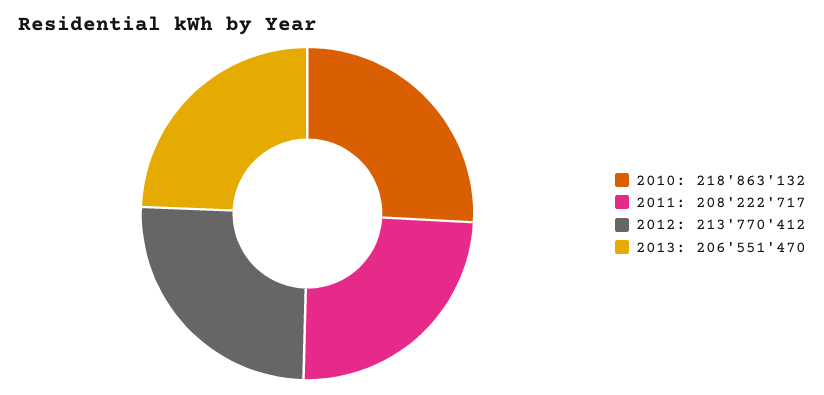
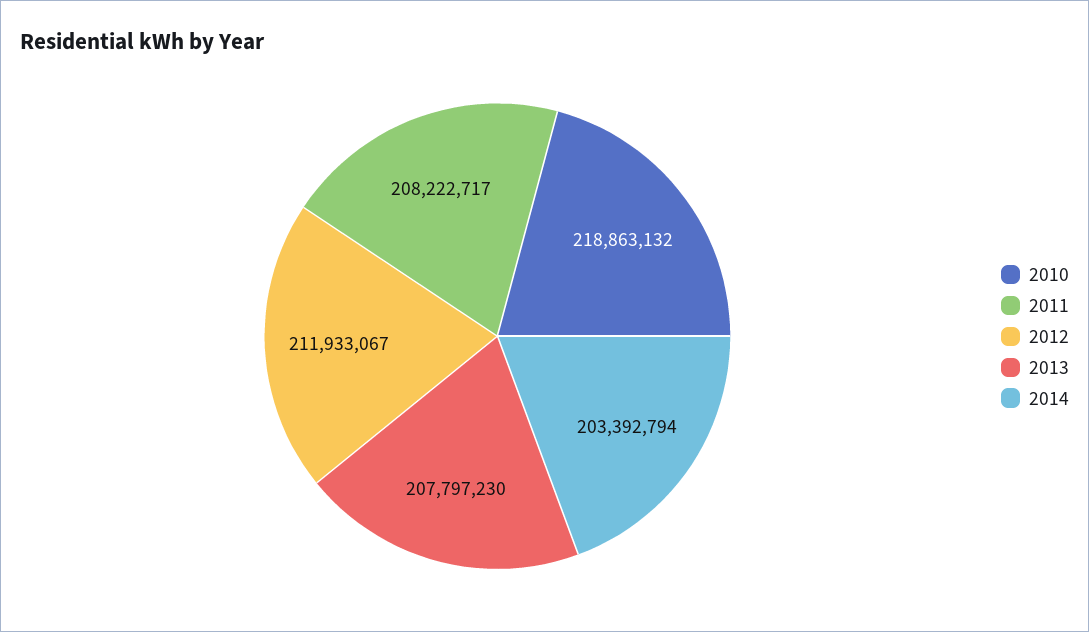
2012: 213770412 -> 211933067
2013: 206551470 -> 207797230
2014: none -> 203392794

